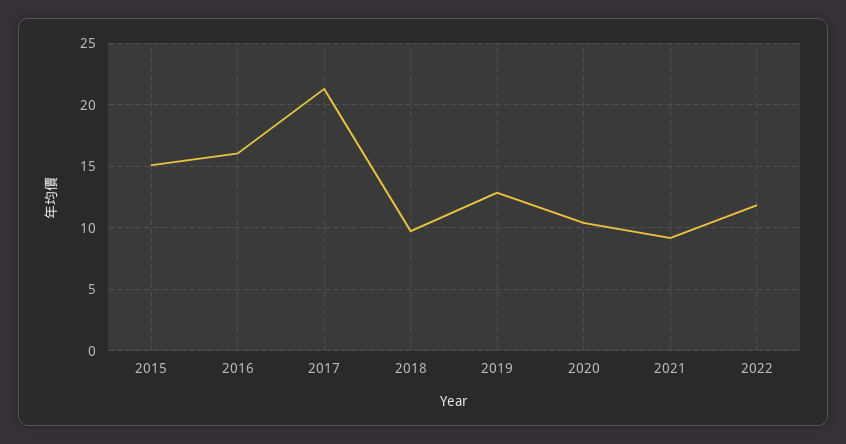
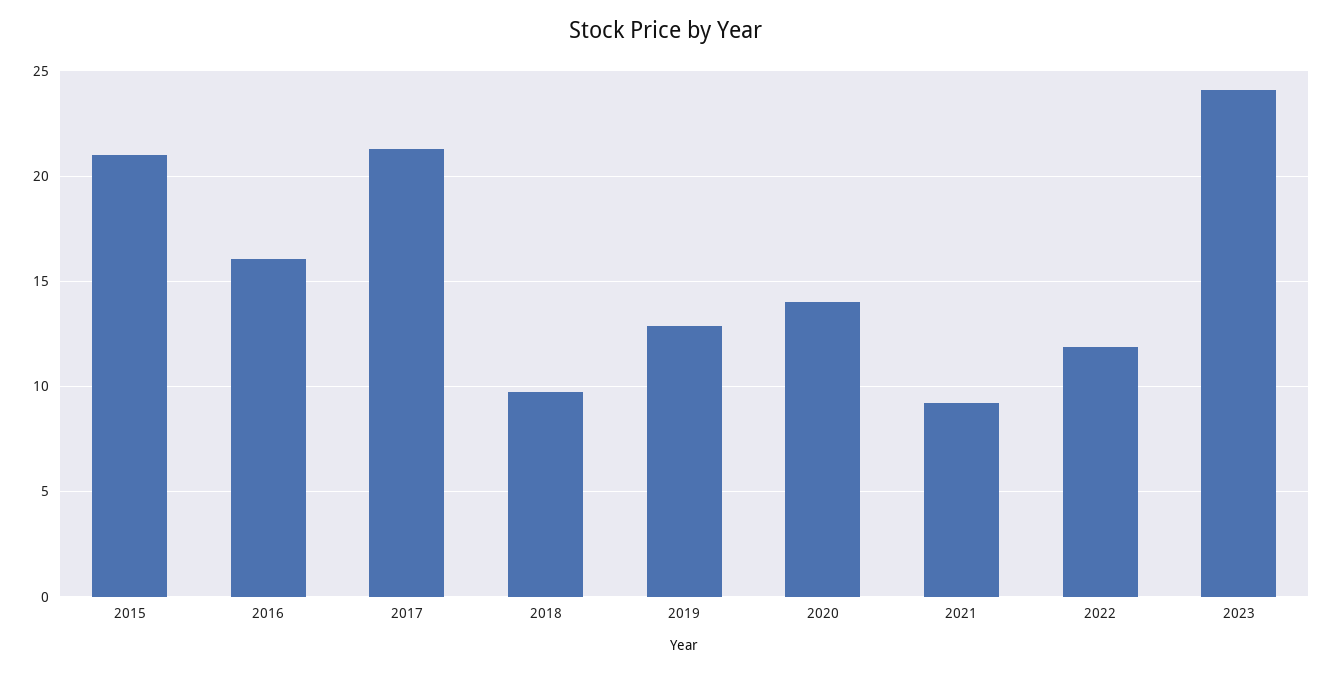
2015: 15 -> 21
2020: 10.5 -> 14
2023: none -> 24

